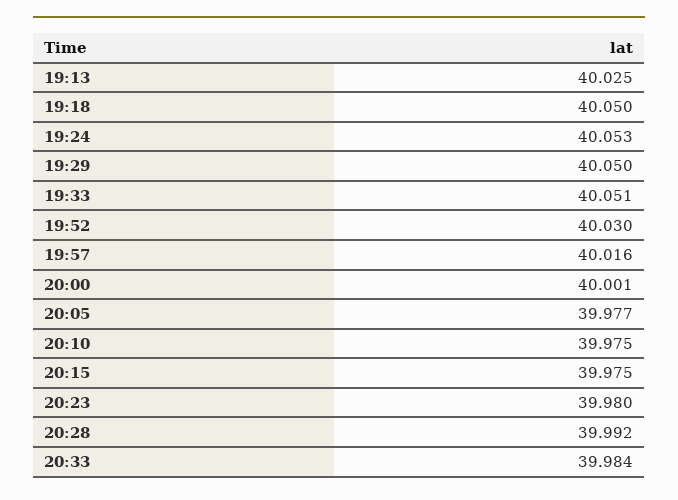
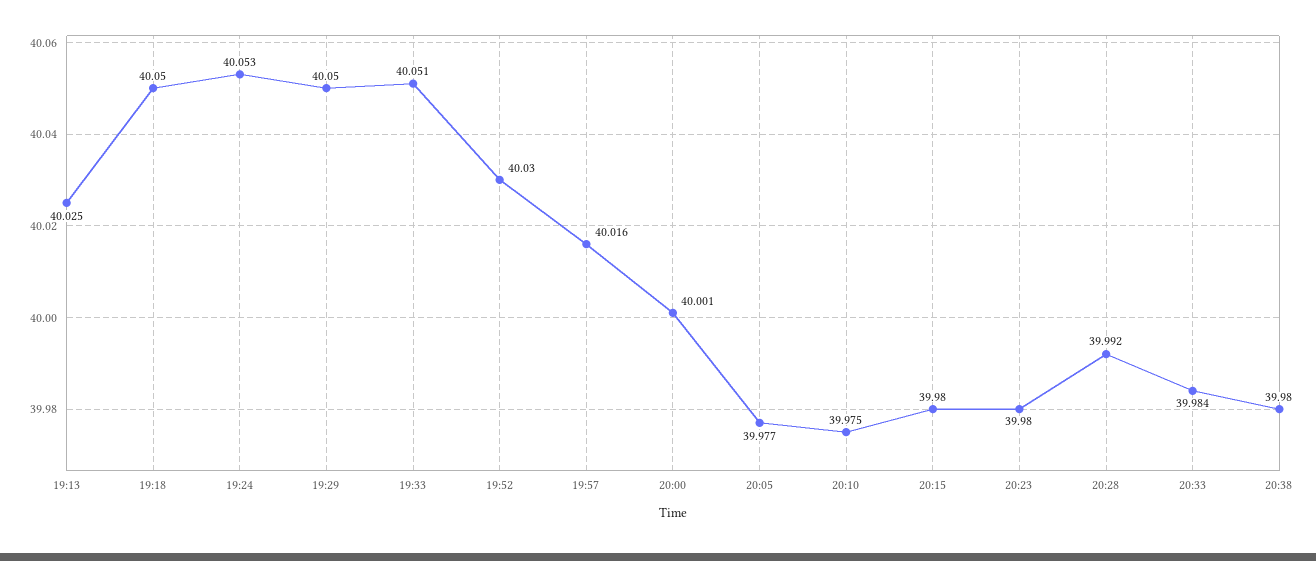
20:15: 39.975 -> 39.98
20:38: none -> 39.98

